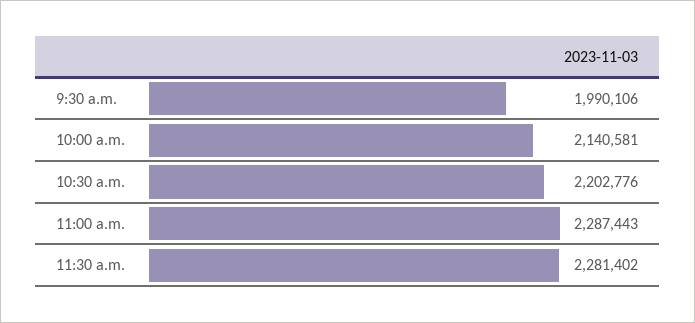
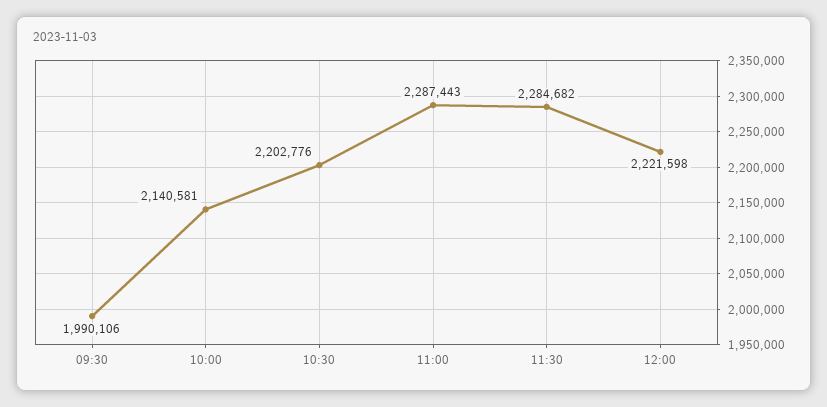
11:30 a.m.: 2281402 -> 2284682
12:00: none -> 2221598

